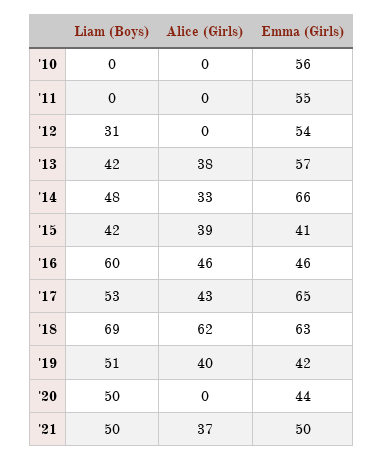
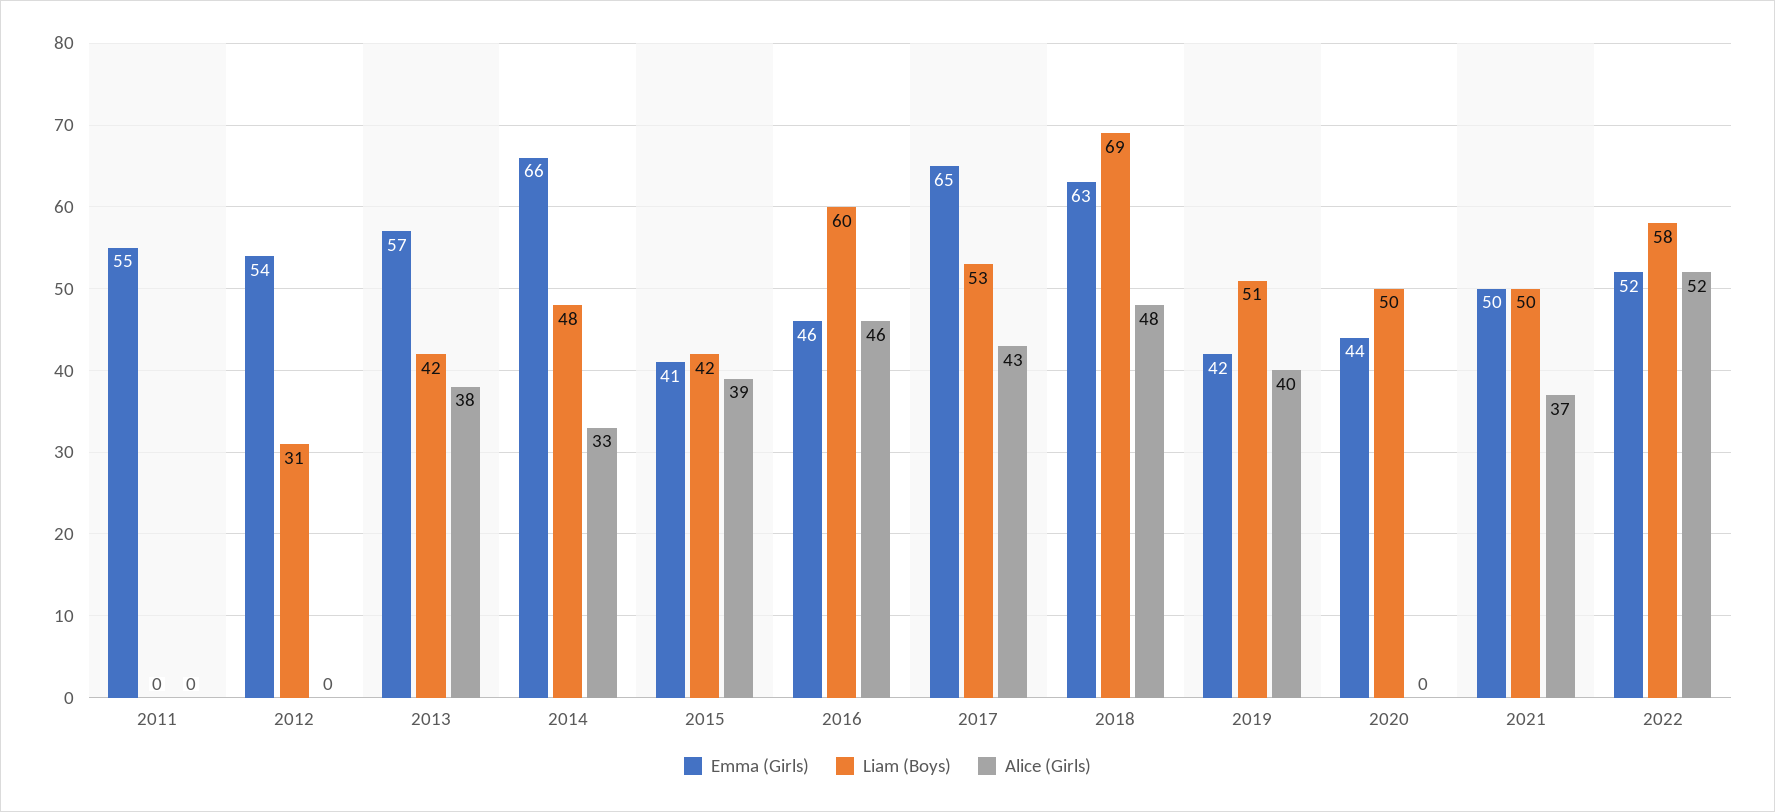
Liam (Boys), '10: 0 -> none
Alice (Girls), '10: 0 -> none
Emma (Girls), '10: 56 -> none
Alice (Girls), '18: 62 -> 48
Emma (Girls), 2022: none -> 52
Liam (Boys), 2022: none -> 58
Alice (Girls), 2022: none -> 52

